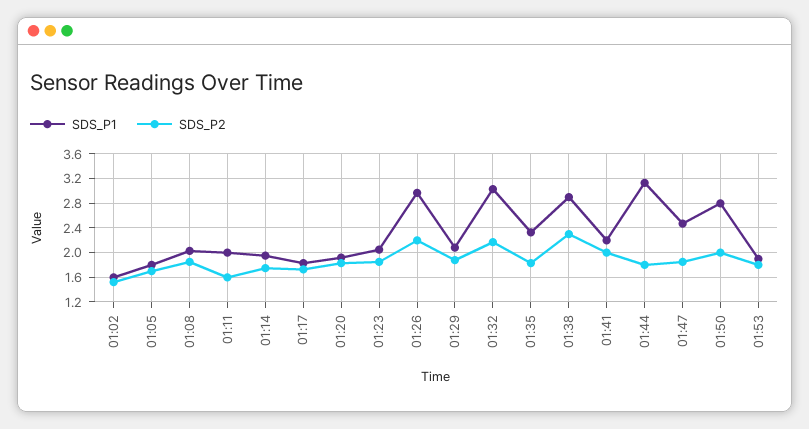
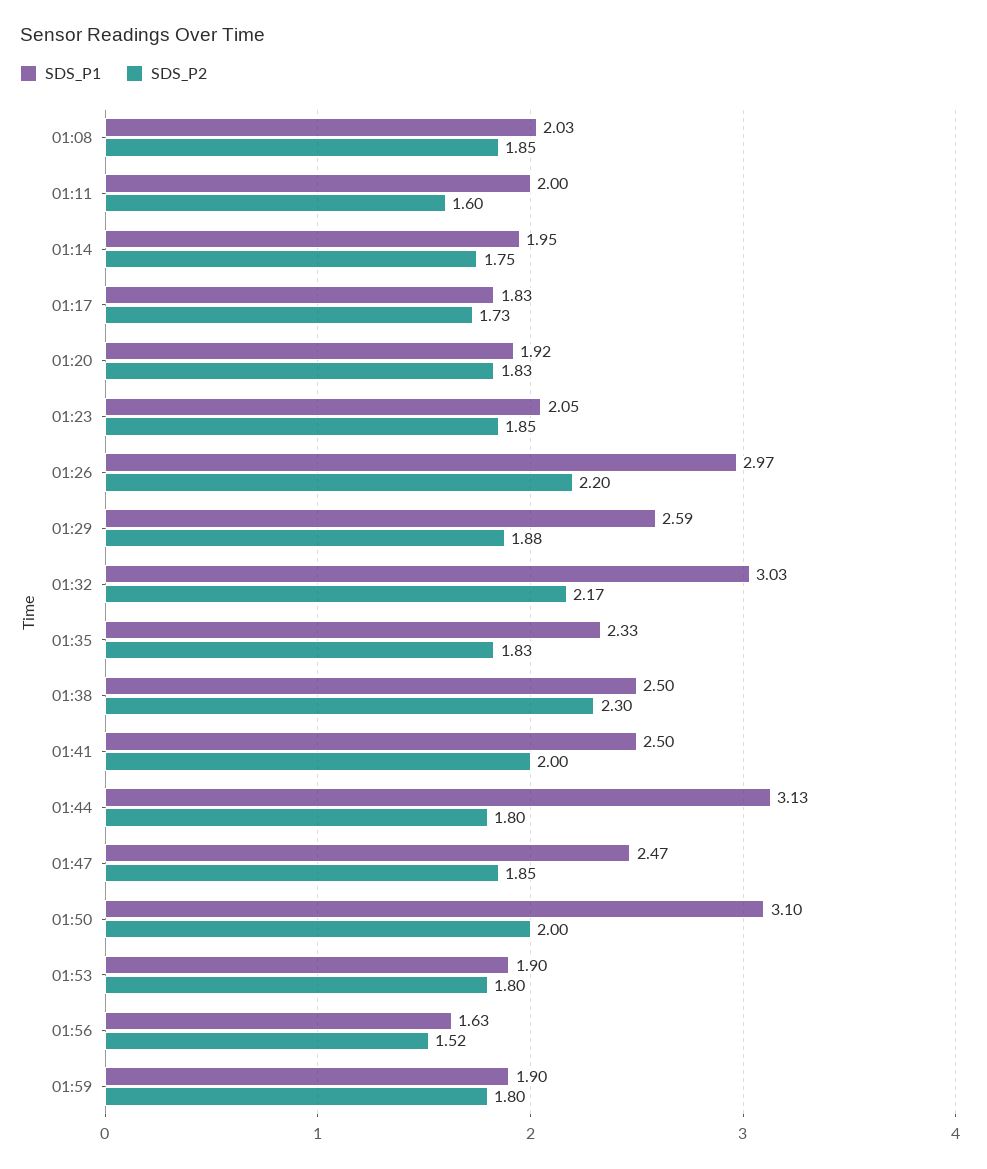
SDS_P1, 01:02: 1.6 -> none
SDS_P2, 01:02: 1.5 -> none
SDS_P1, 01:05: 1.8 -> none
SDS_P2, 01:05: 1.7 -> none
SDS_P1, 01:29: 2.1 -> 2.59
SDS_P1, 01:38: 2.9 -> 2.5
SDS_P1, 01:41: 2.2 -> 2.5
SDS_P1, 01:50: 2.8 -> 3.1
SDS_P1, 01:56: none -> 1.63
SDS_P2, 01:56: none -> 1.52
SDS_P1, 01:59: none -> 1.9
SDS_P2, 01:59: none -> 1.8

